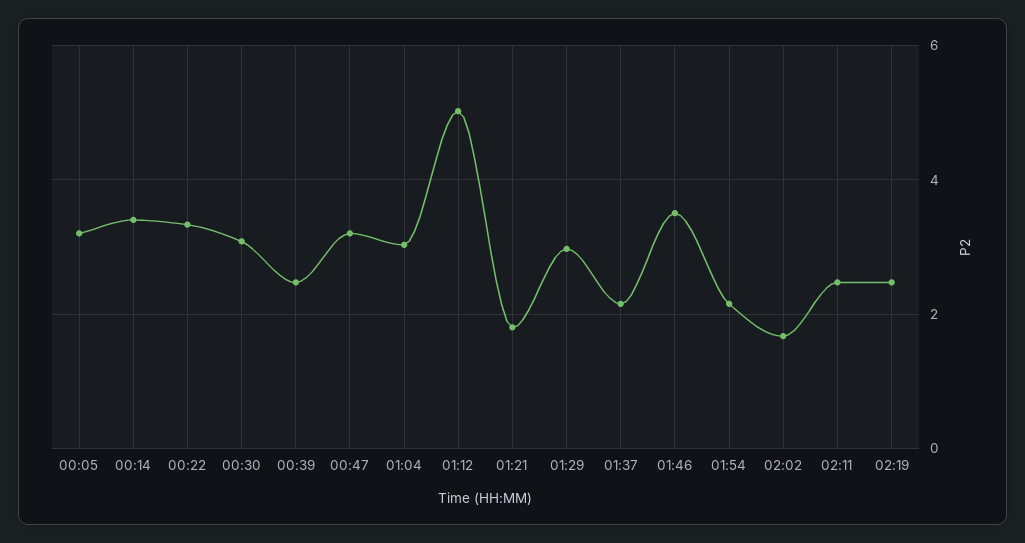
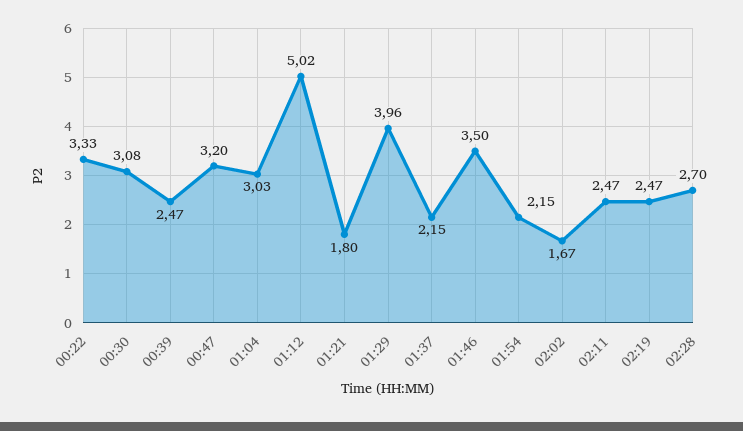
00:05: 3.2 -> none
00:14: 3.4 -> none
01:29: 3 -> 3.96
02:28: none -> 2.7

